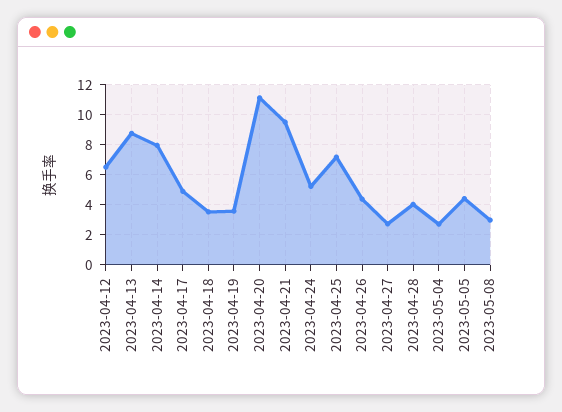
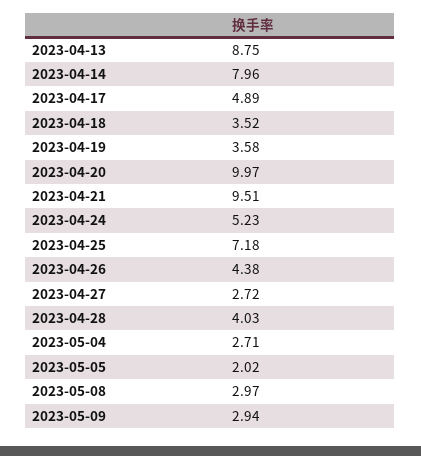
2023-04-12: 6.5 -> none
2023-04-20: 11 -> 9.97
2023-05-05: 4.5 -> 2.02
2023-05-09: none -> 2.94

